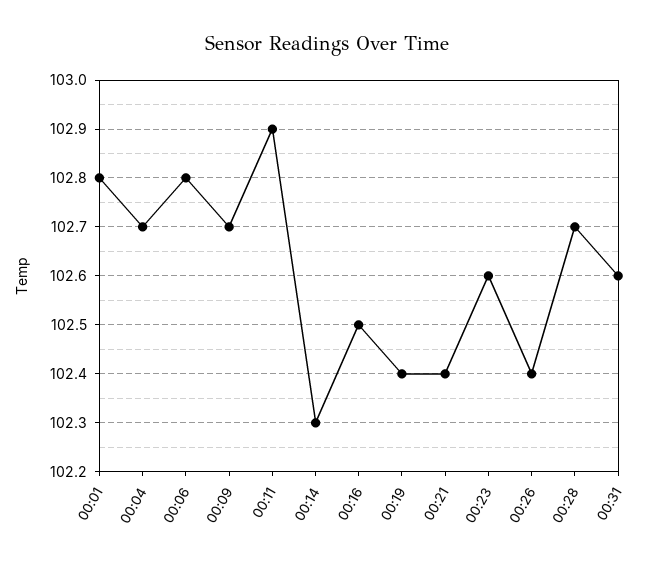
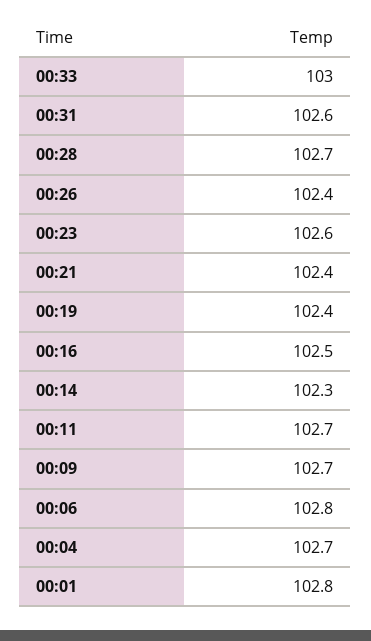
00:11: 102.9 -> 102.7
00:33: none -> 103

